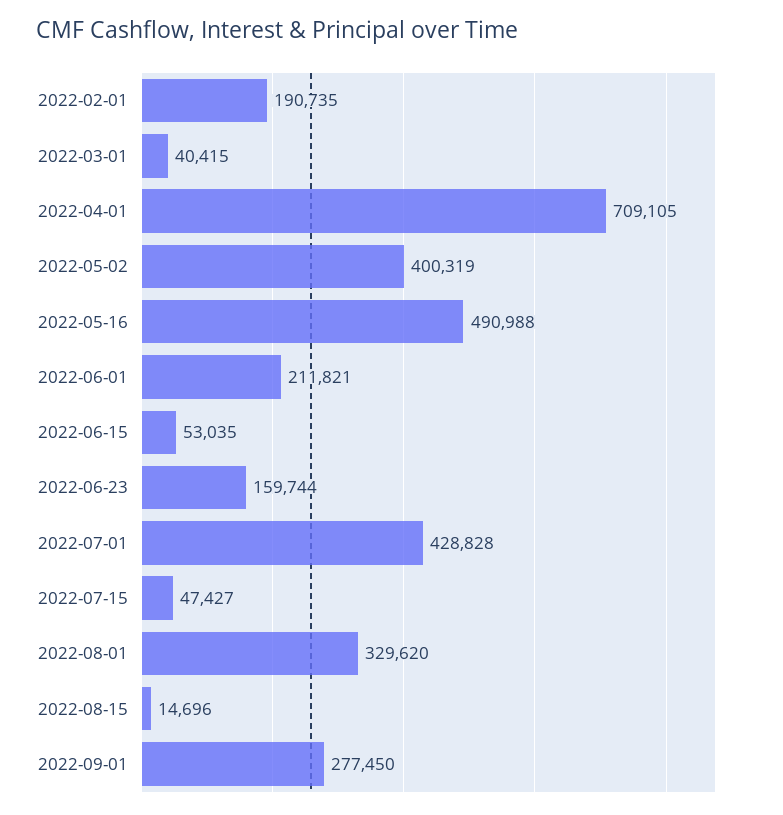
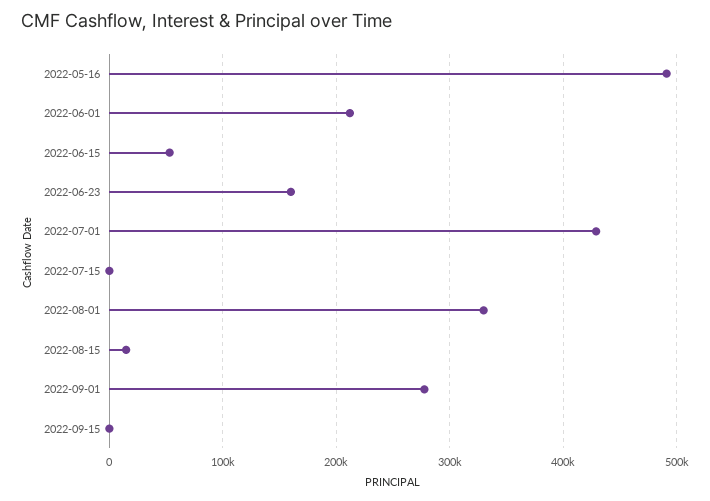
2022-02-01: 190735 -> none
2022-03-01: 40415 -> none
2022-04-01: 709105 -> none
2022-05-02: 400319 -> none
2022-07-15: 47427 -> 0
2022-09-15: none -> 0

